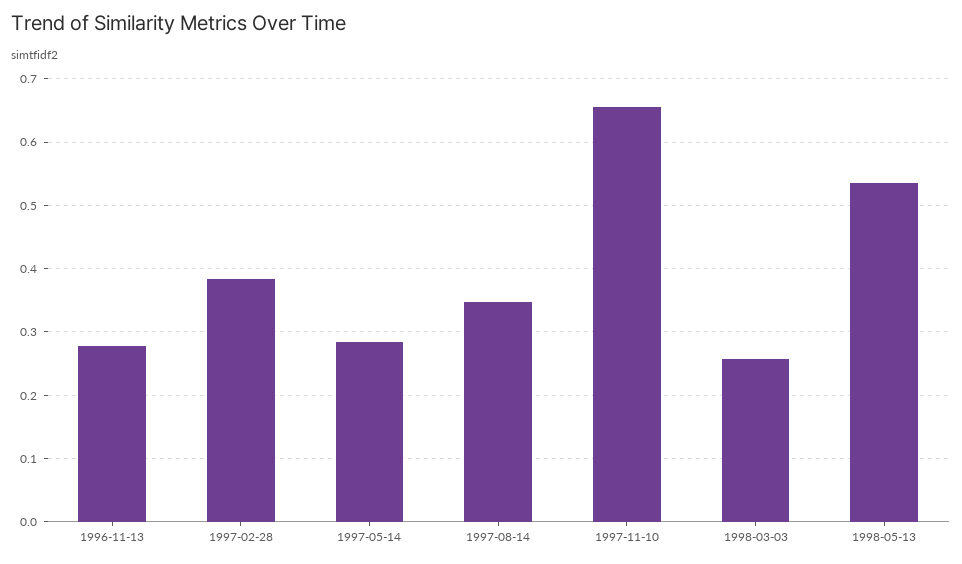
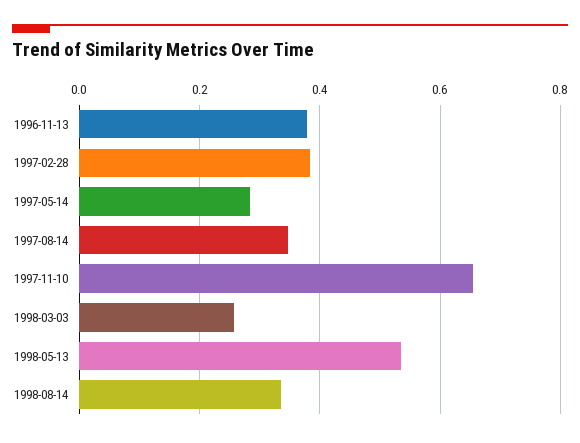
1996-11-13: 0.28 -> 0.38
1998-08-14: none -> 0.34

